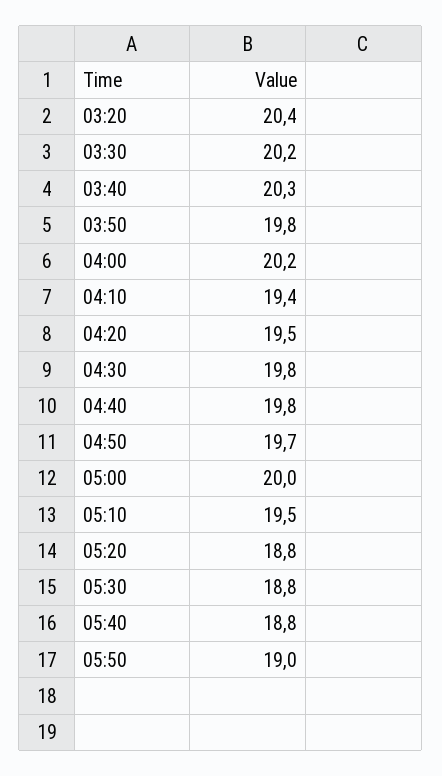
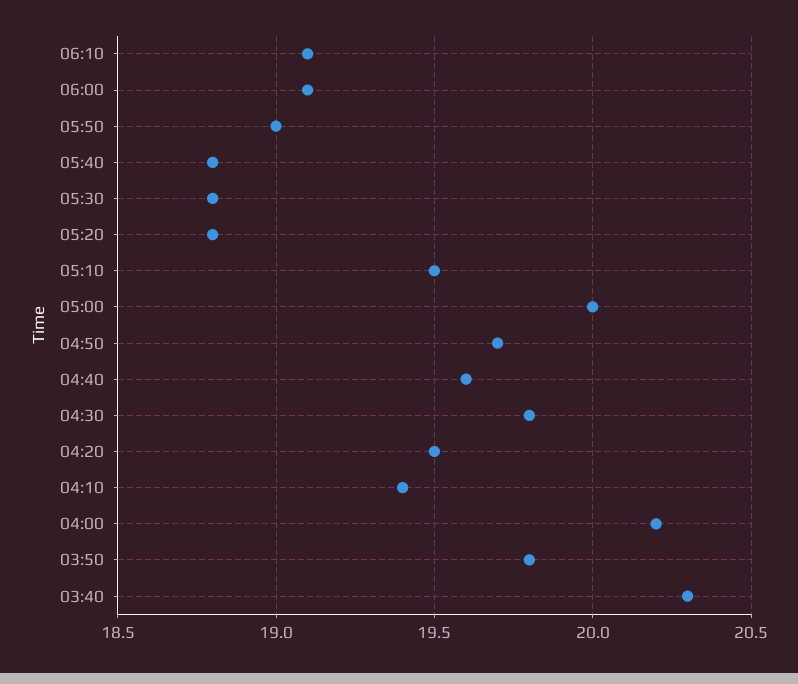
03:20: 20.4 -> none
03:30: 20.2 -> none
04:40: 19.8 -> 19.6
06:10: none -> 19.1
06:00: none -> 19.1

